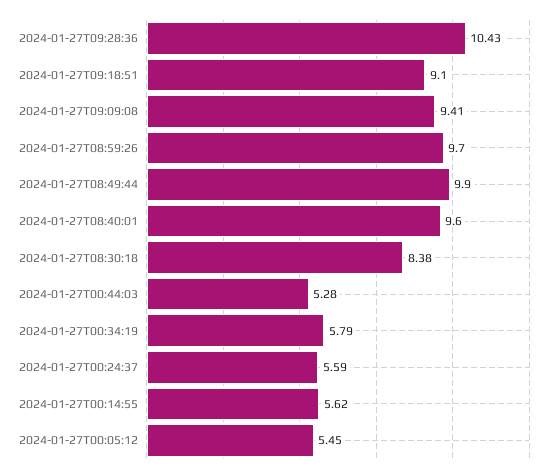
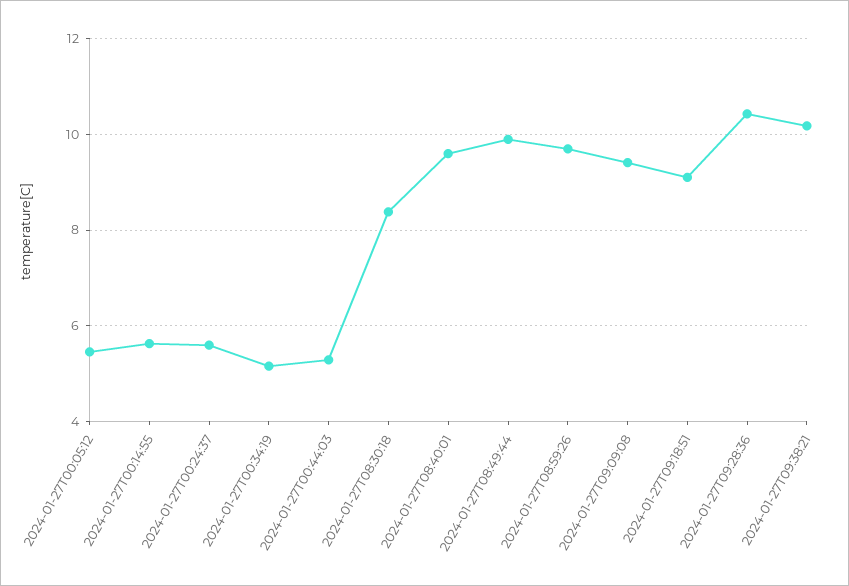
2024-01-27T00:34:19: 5.79 -> 5.2
2024-01-27T09:38:21: none -> 10.2

